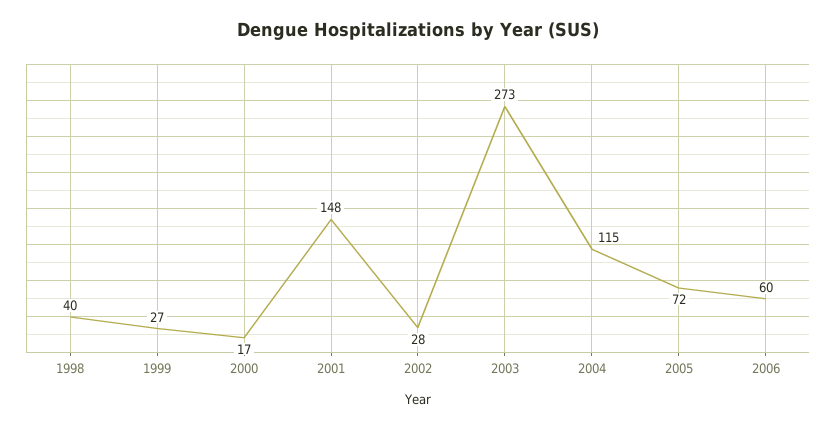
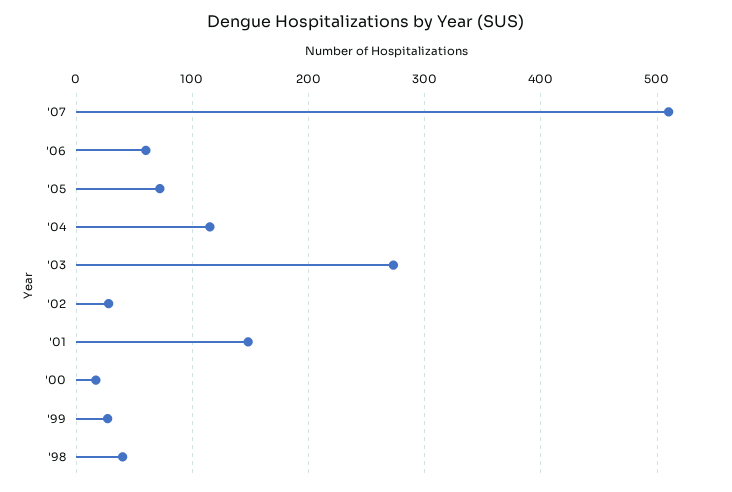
'07: none -> 510

